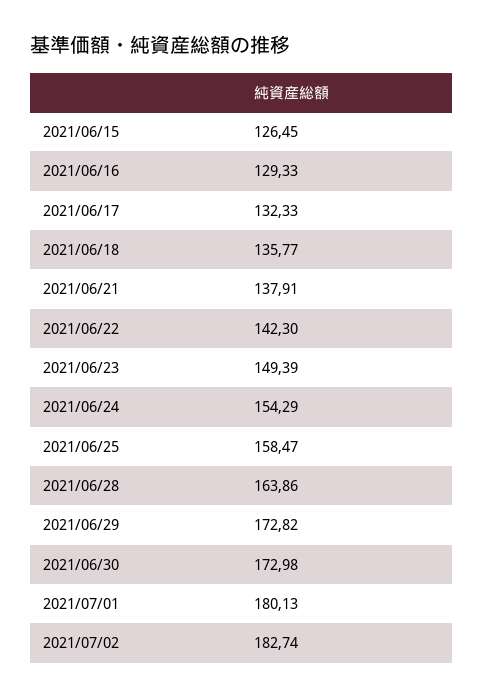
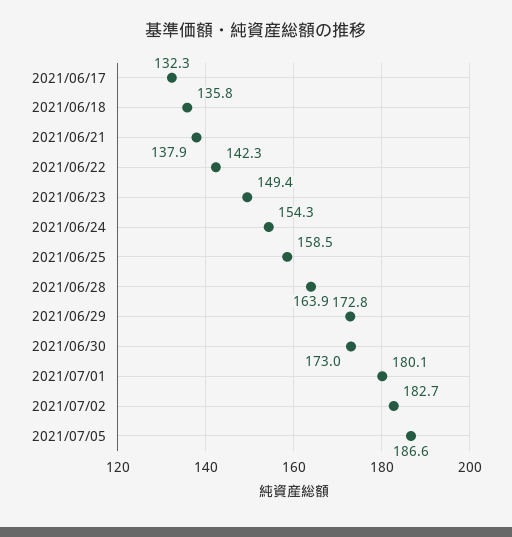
2021/06/15: 126.45 -> none
2021/06/16: 129.33 -> none
2021/07/05: none -> 186.6

